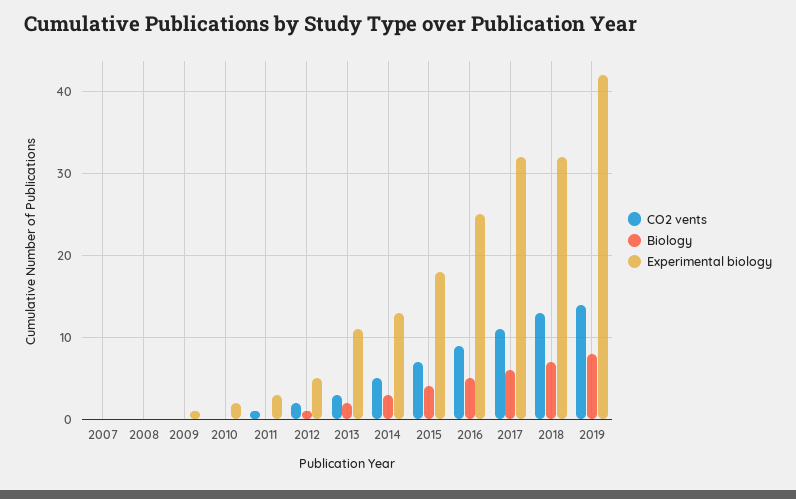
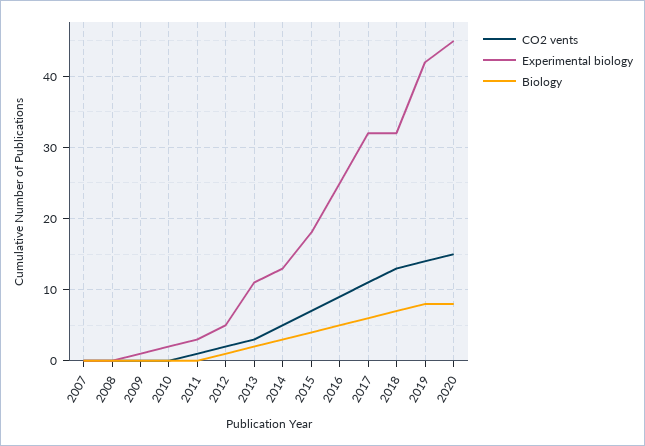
CO2 vents, 2020: none -> 15
Experimental biology, 2020: none -> 45
Biology, 2020: none -> 8

